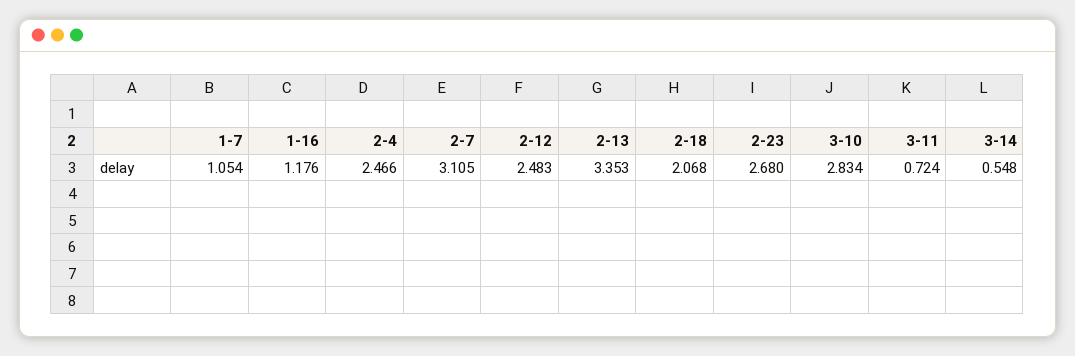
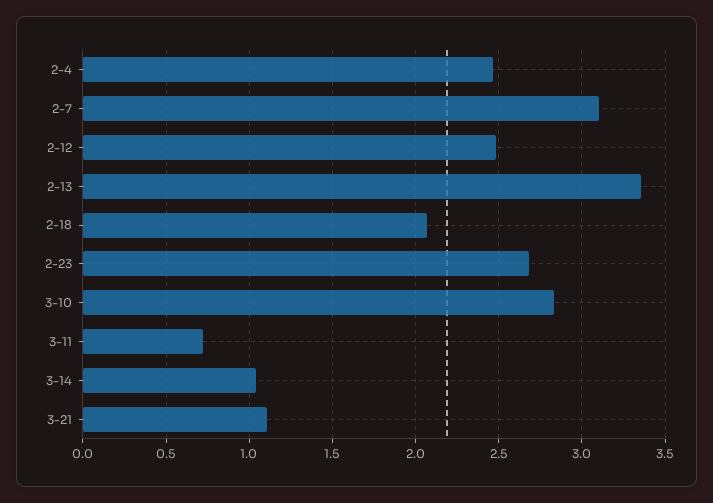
1-7: 1.054 -> none
1-16: 1.176 -> none
3-14: 0.548 -> 1.05
3-21: none -> 1.1

